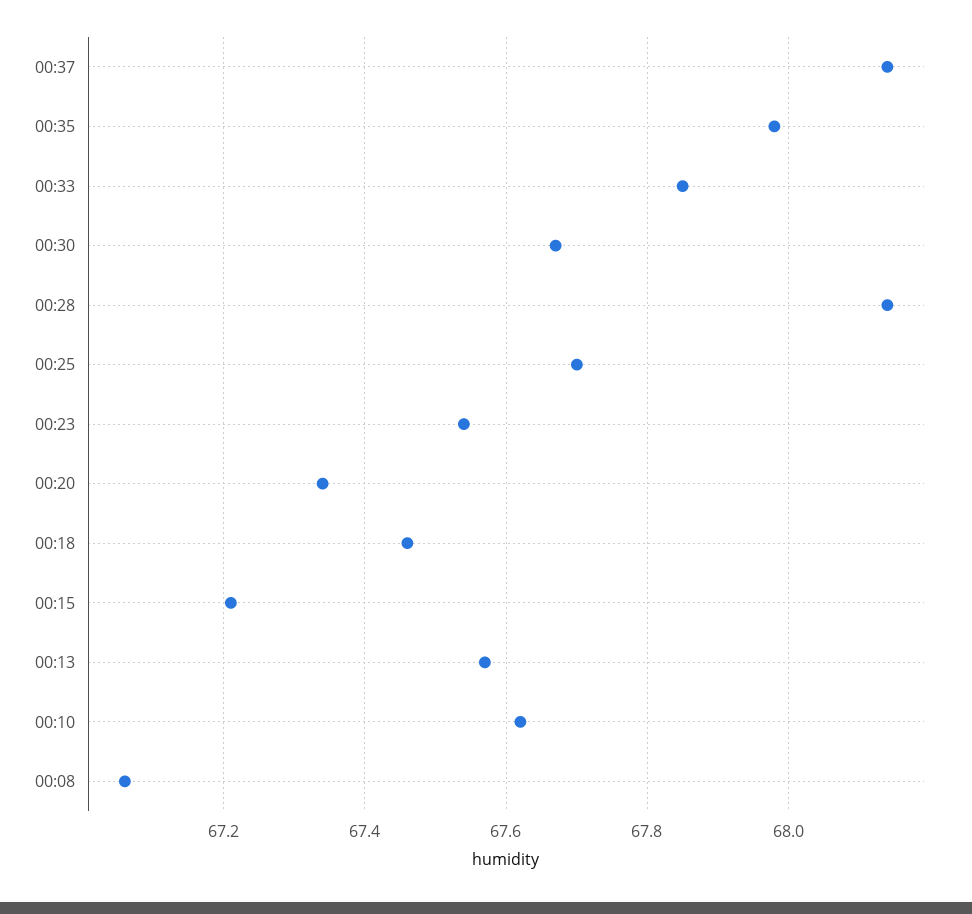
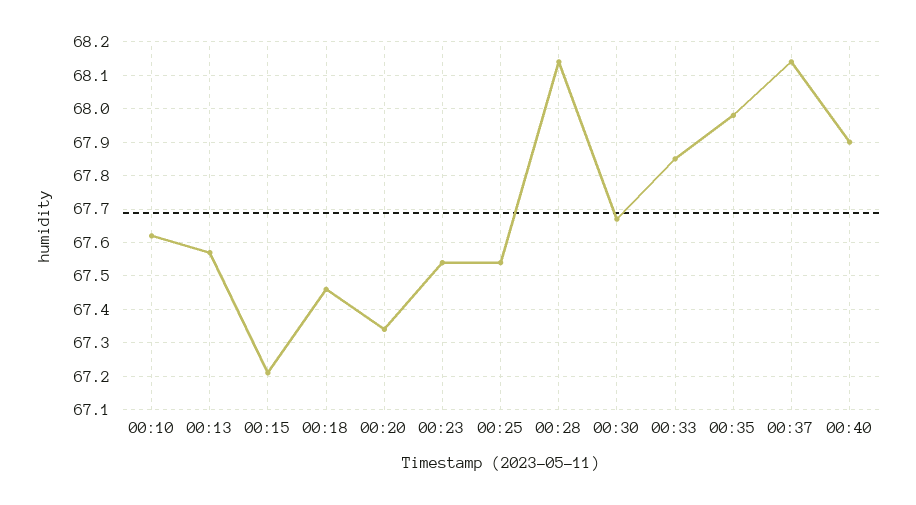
00:25: 67.7 -> 67.55
00:08: 67.05 -> none
00:40: none -> 67.9

